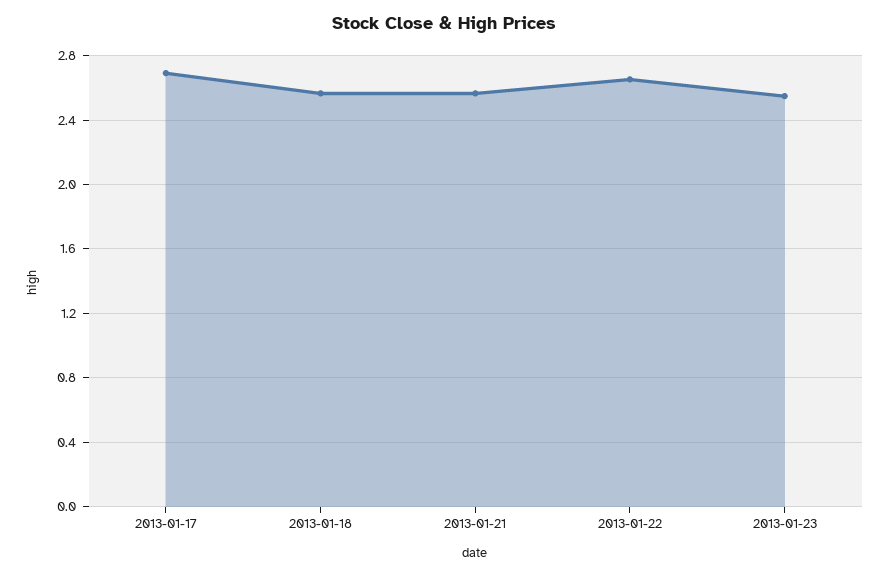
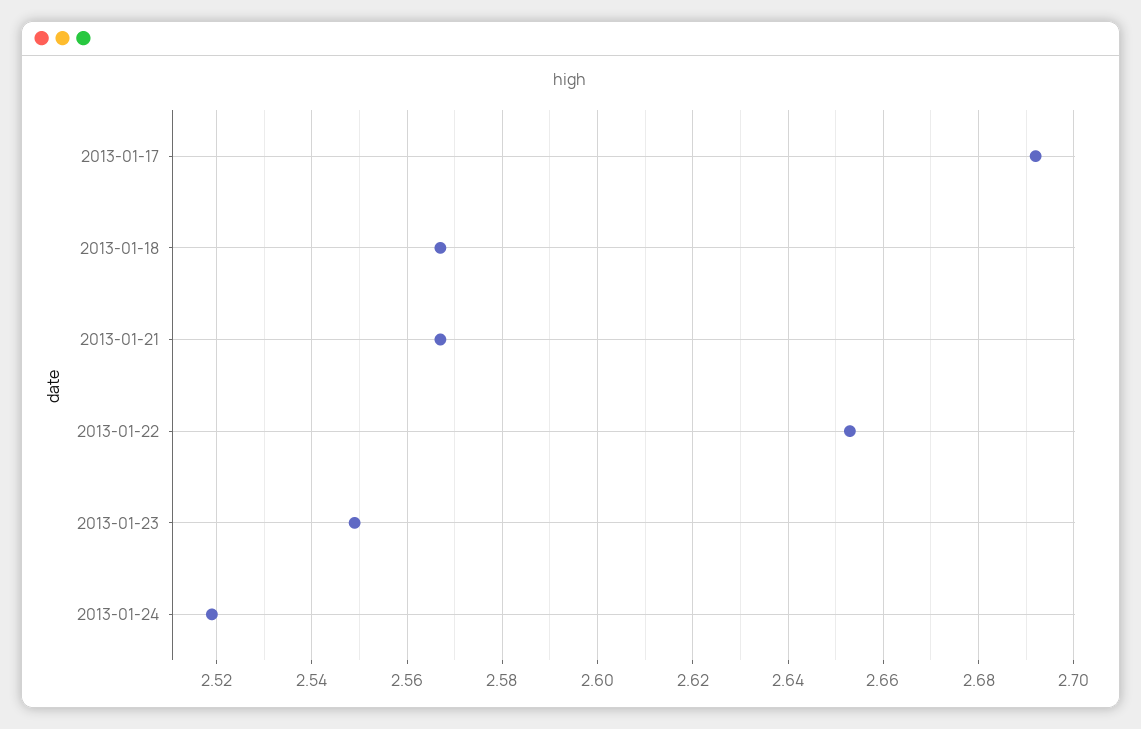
2013-01-24: none -> 2.52

